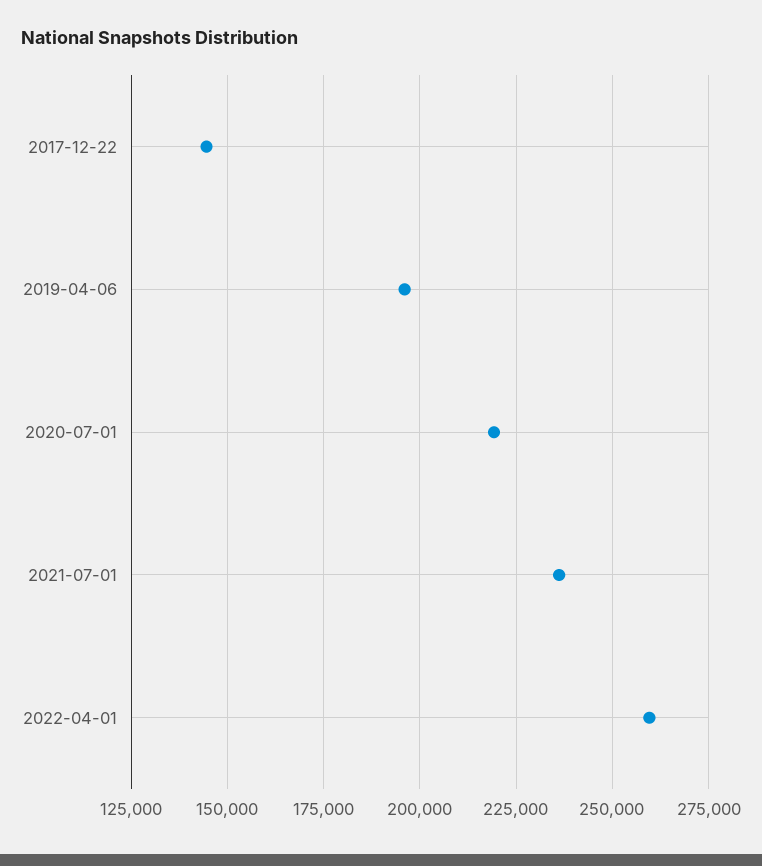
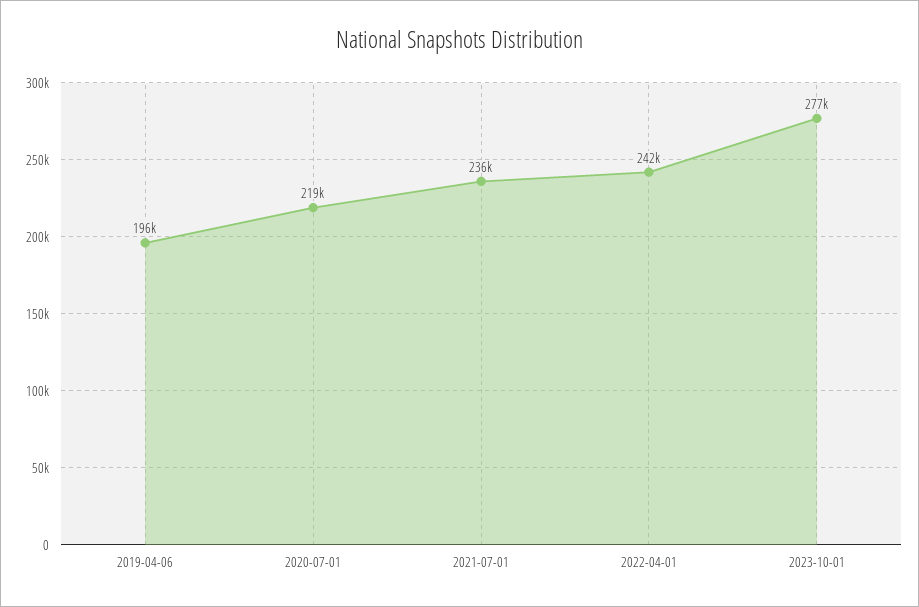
2017-12-22: 145000 -> none
2022-04-01: 260000 -> 242000
2023-10-01: none -> 277000

